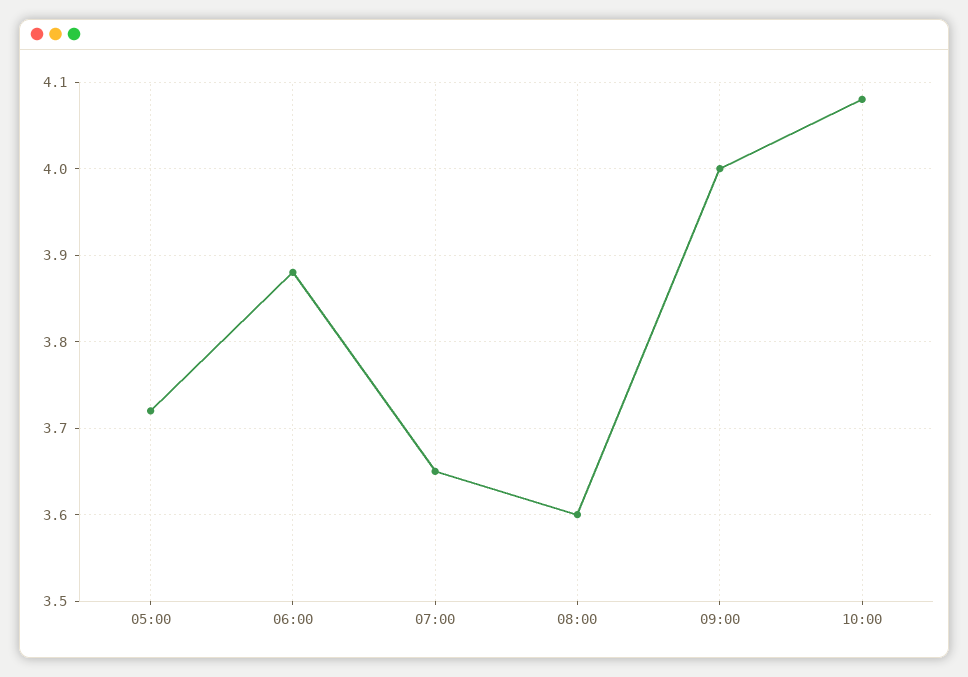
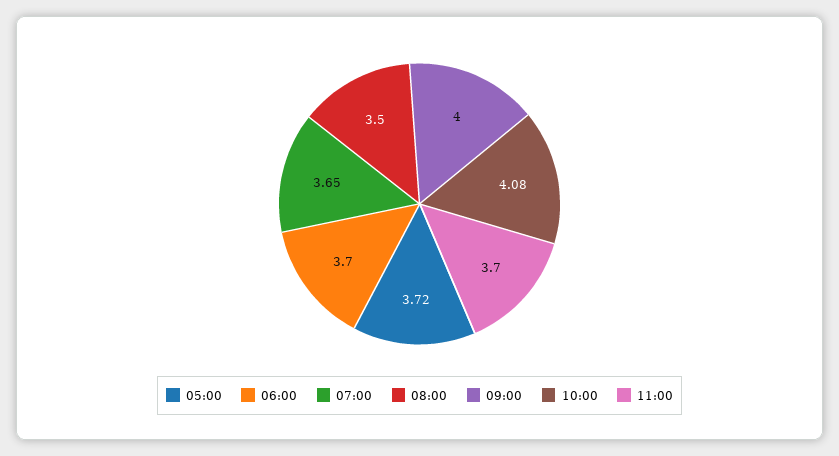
06:00: 3.88 -> 3.7
08:00: 3.6 -> 3.5
11:00: none -> 3.7

